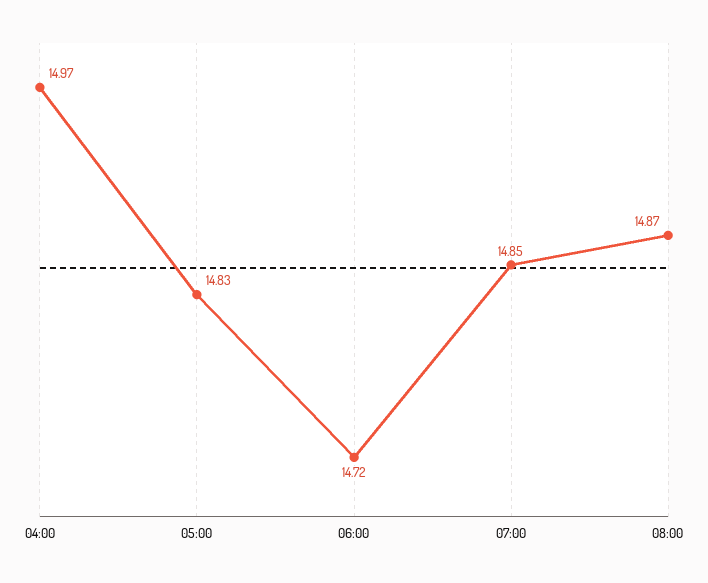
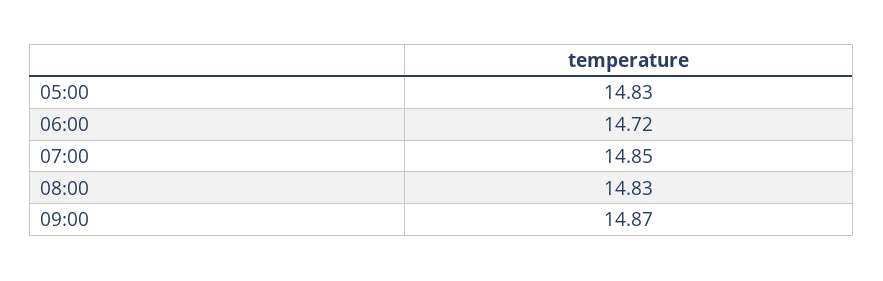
04:00: 14.97 -> none
08:00: 14.87 -> 14.83
09:00: none -> 14.87

